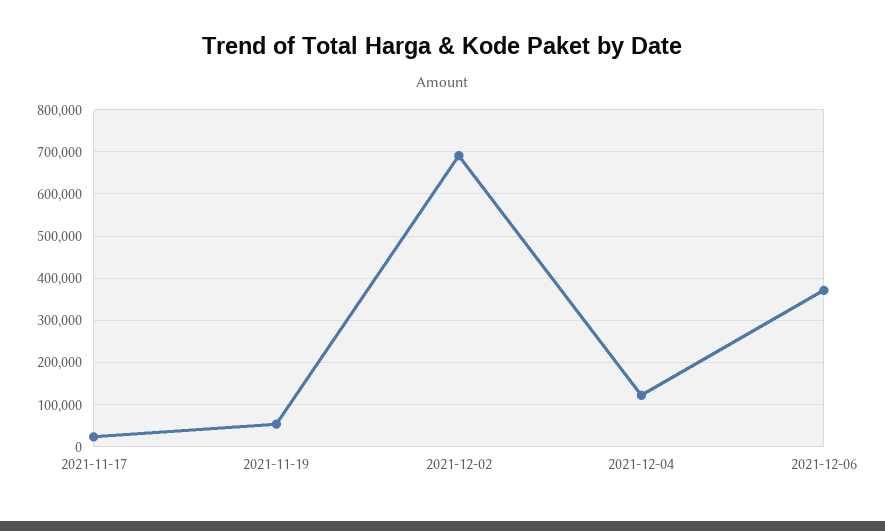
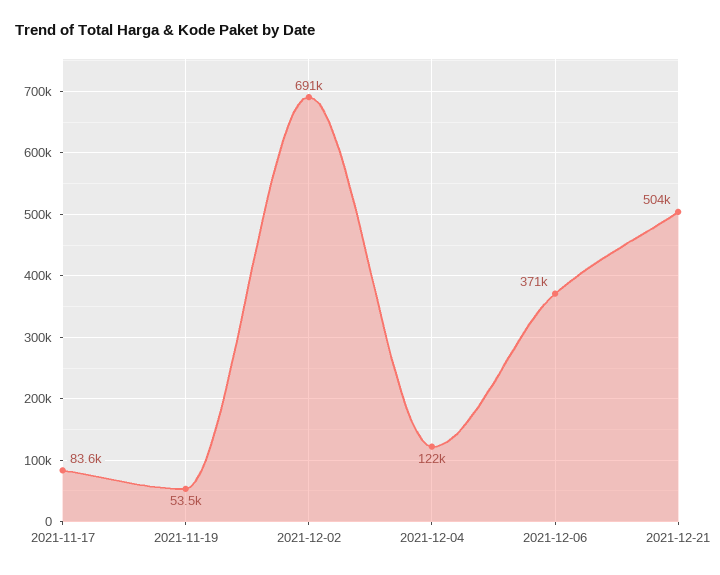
2021-11-17: 20000 -> 83600
2021-12-21: none -> 504000

